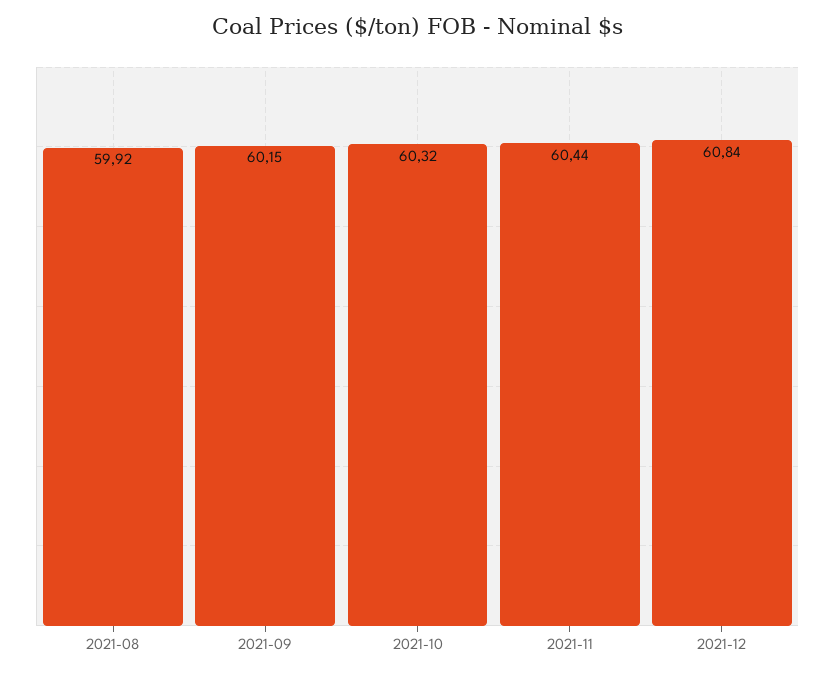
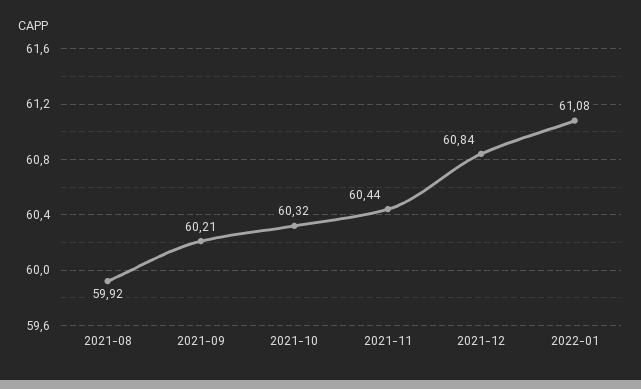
2021-09: 60.15 -> 60.21
2022-01: none -> 61.08

